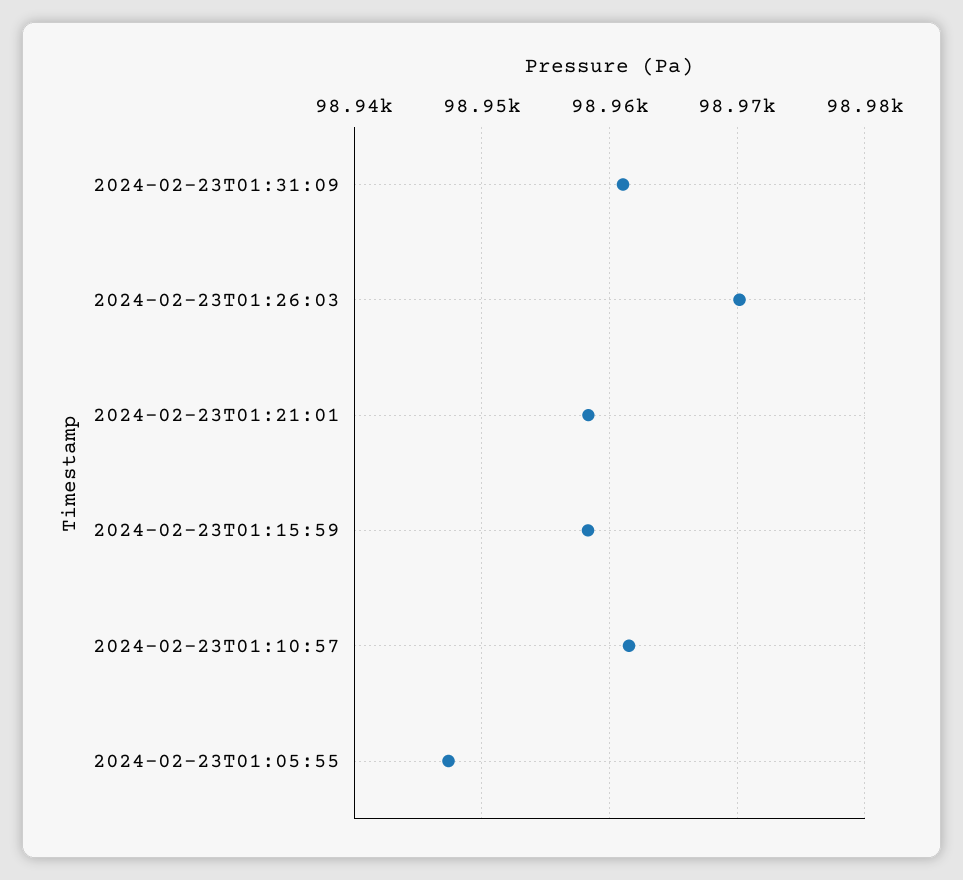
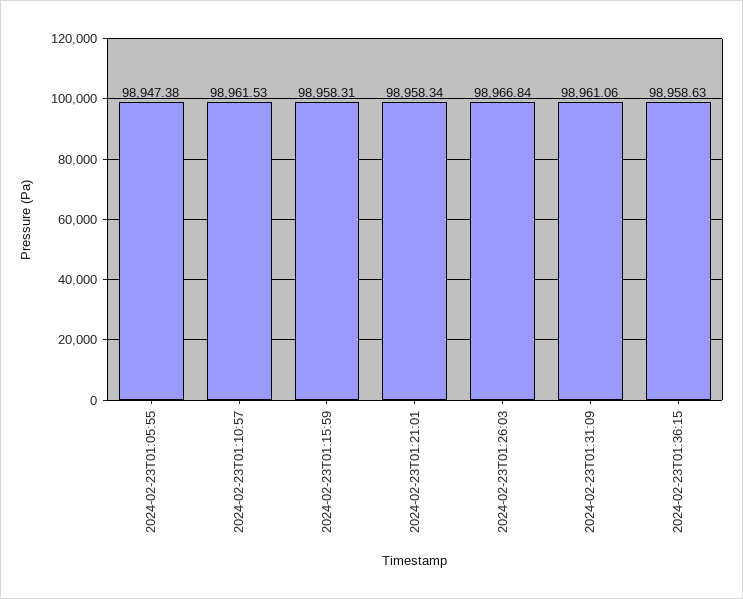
2024-02-23T01:26:03: 98970 -> 98966.84
2024-02-23T01:36:15: none -> 98958.63

